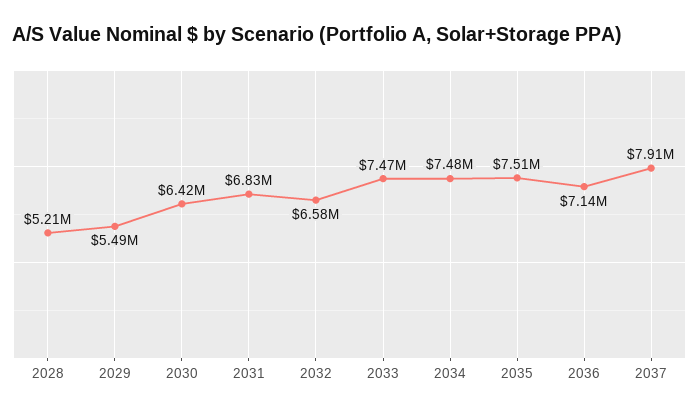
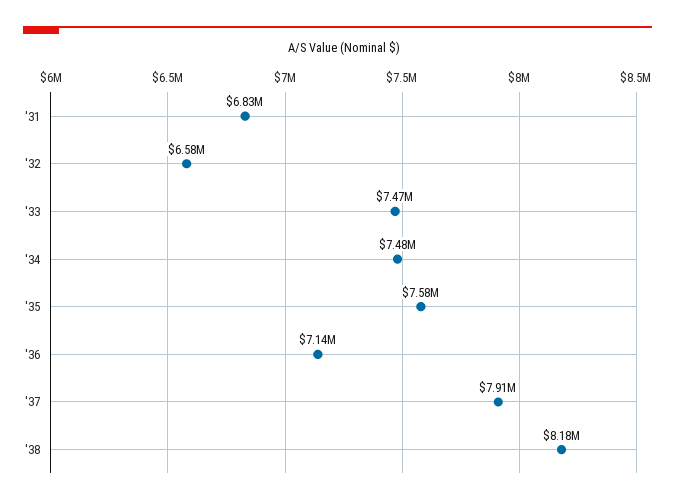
2028: 5210000 -> none
2029: 5490000 -> none
2030: 6420000 -> none
2035: 7510000 -> 7580000
'38: none -> 8180000

